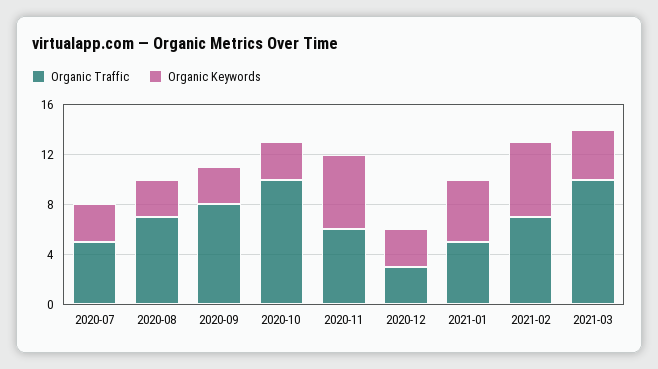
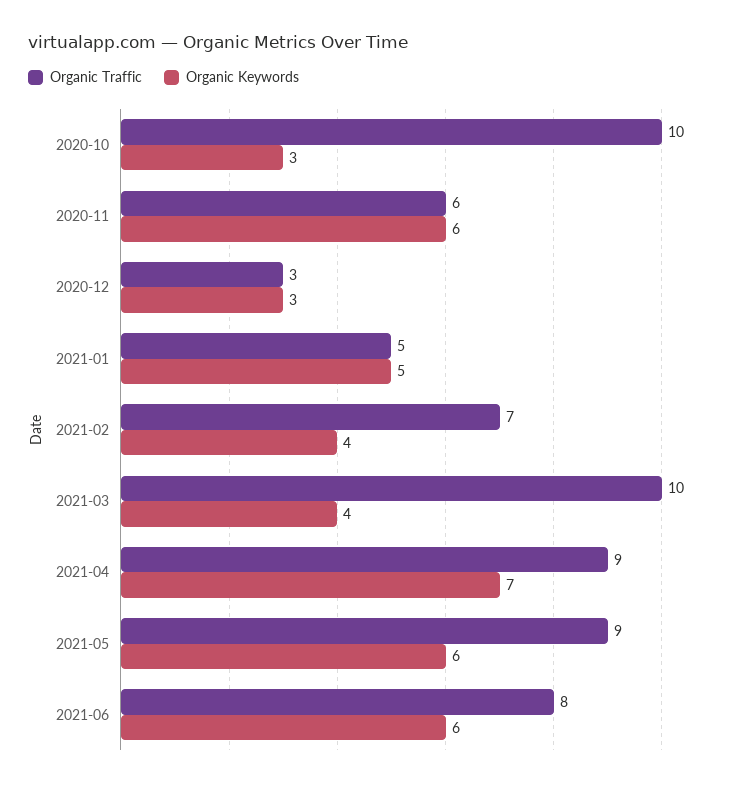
Organic Traffic, 2020-07: 5 -> none
Organic Keywords, 2020-07: 3 -> none
Organic Traffic, 2020-08: 7 -> none
Organic Keywords, 2020-08: 3 -> none
Organic Traffic, 2020-09: 8 -> none
Organic Keywords, 2020-09: 3 -> none
Organic Keywords, 2021-02: 6 -> 4
Organic Traffic, 2021-04: none -> 9
Organic Keywords, 2021-04: none -> 7
Organic Traffic, 2021-05: none -> 9
Organic Keywords, 2021-05: none -> 6
Organic Traffic, 2021-06: none -> 8
Organic Keywords, 2021-06: none -> 6

